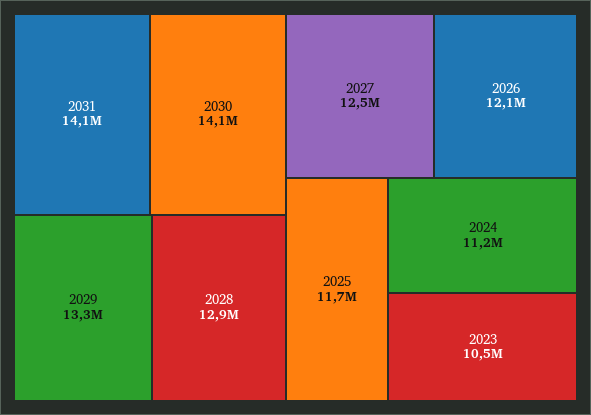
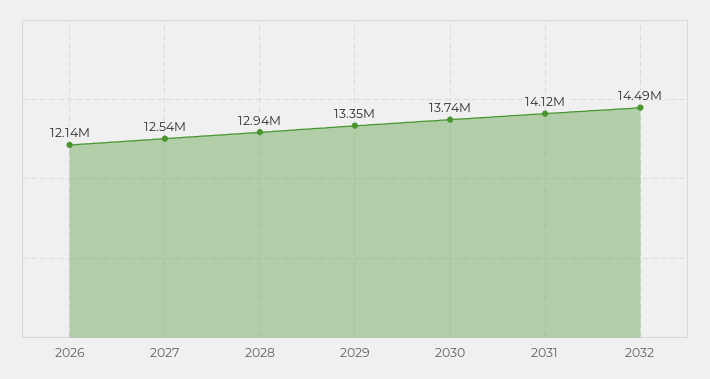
2030: 14100000 -> 13740000
2025: 11700000 -> none
2024: 11200000 -> none
2023: 10500000 -> none
2032: none -> 14490000

